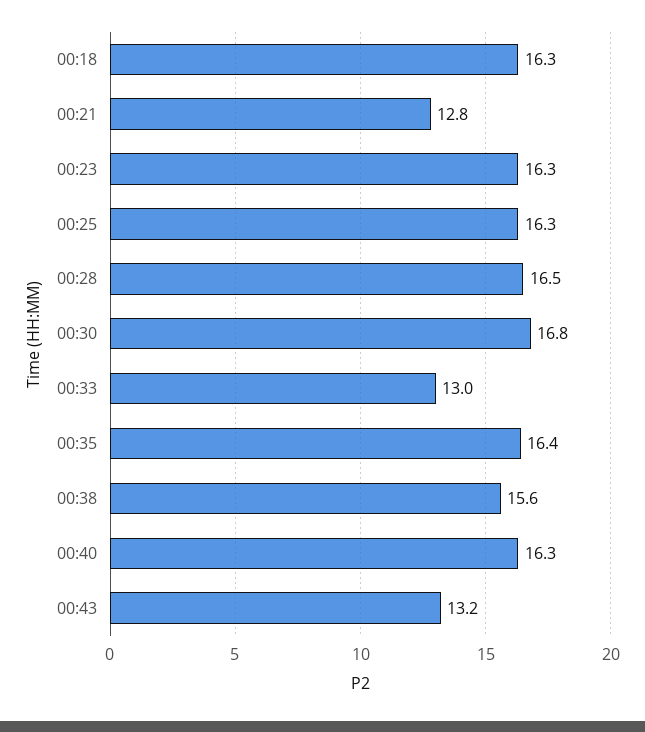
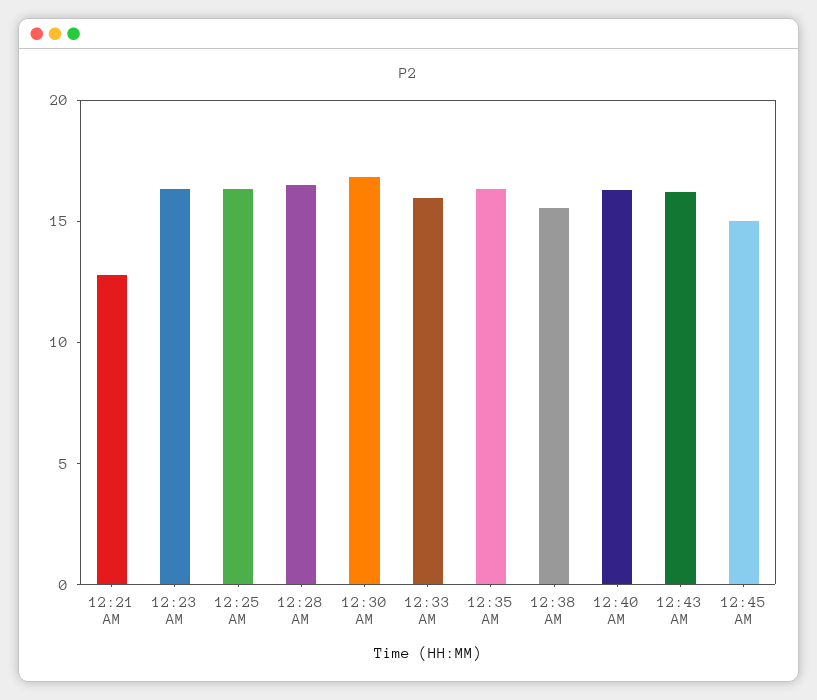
00:18: 16.3 -> none
00:33: 13 -> 16
00:43: 13.2 -> 16
12:45 AM: none -> 15

